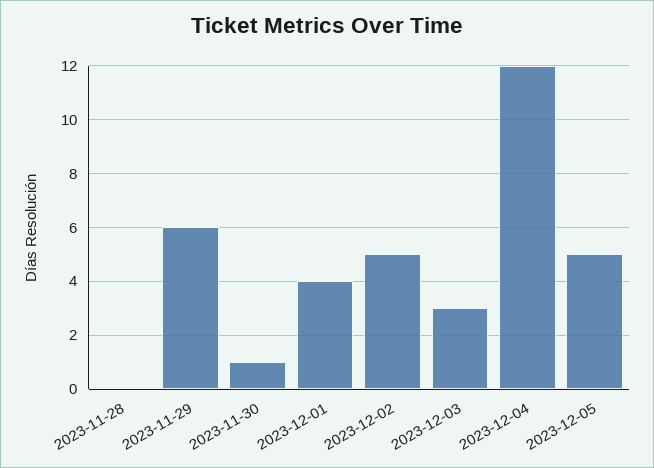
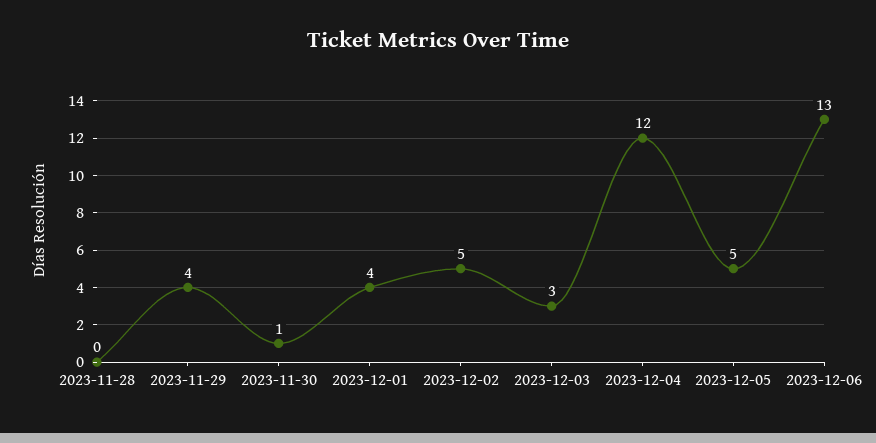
2023-11-29: 6 -> 4
2023-12-06: none -> 13

